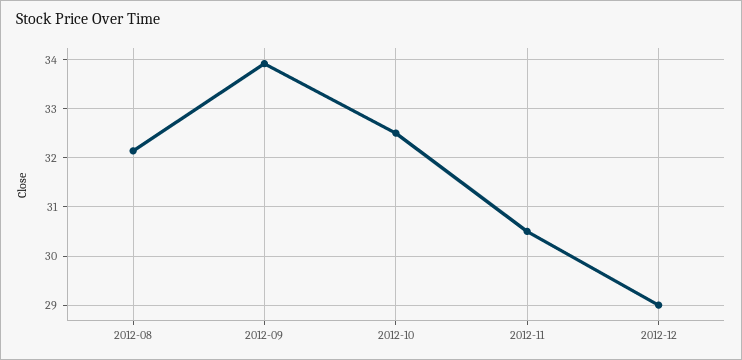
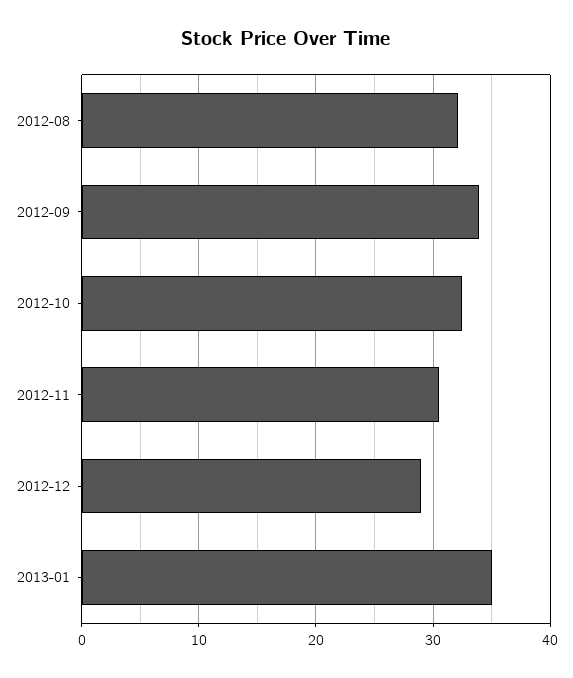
2013-01: none -> 35

